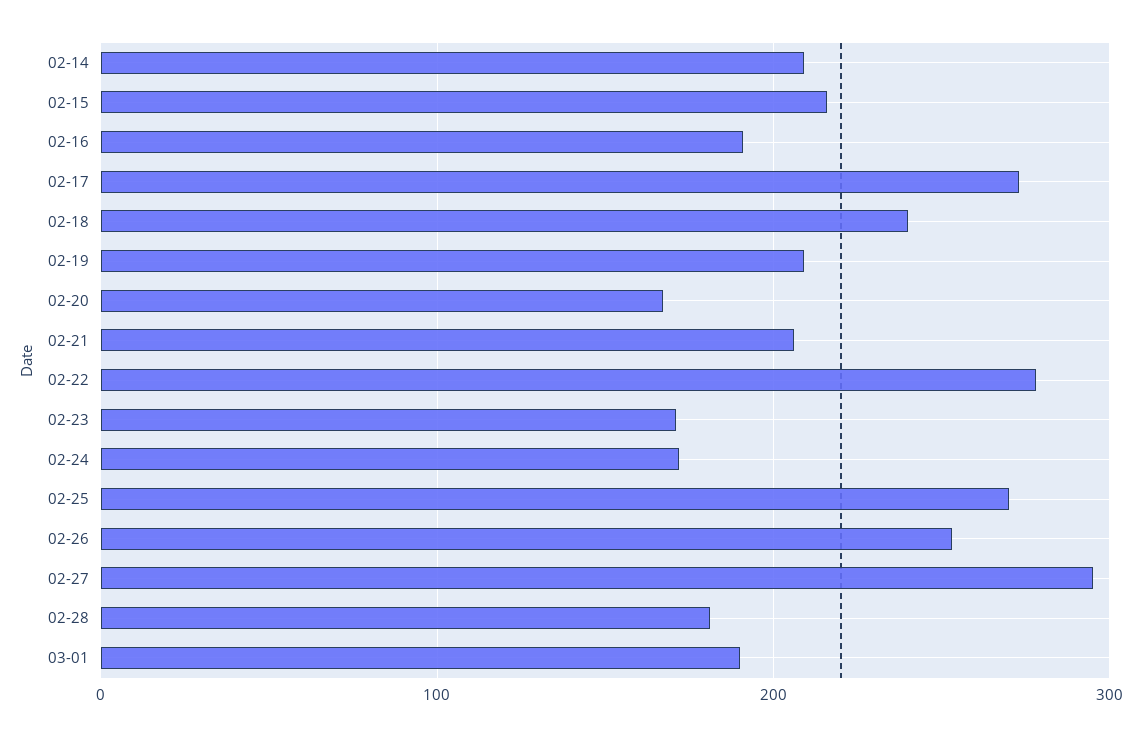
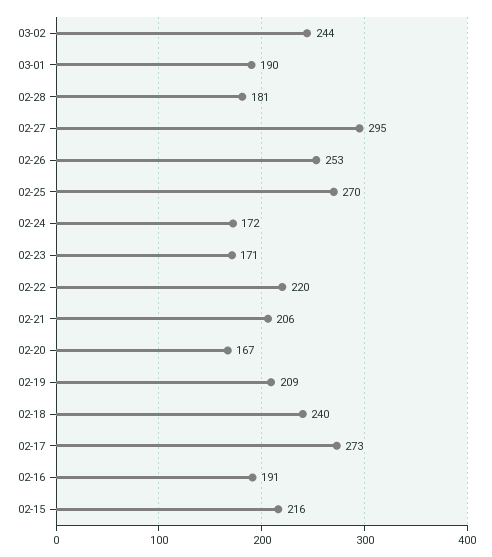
02-14: 210 -> none
02-22: 280 -> 220
03-02: none -> 244

